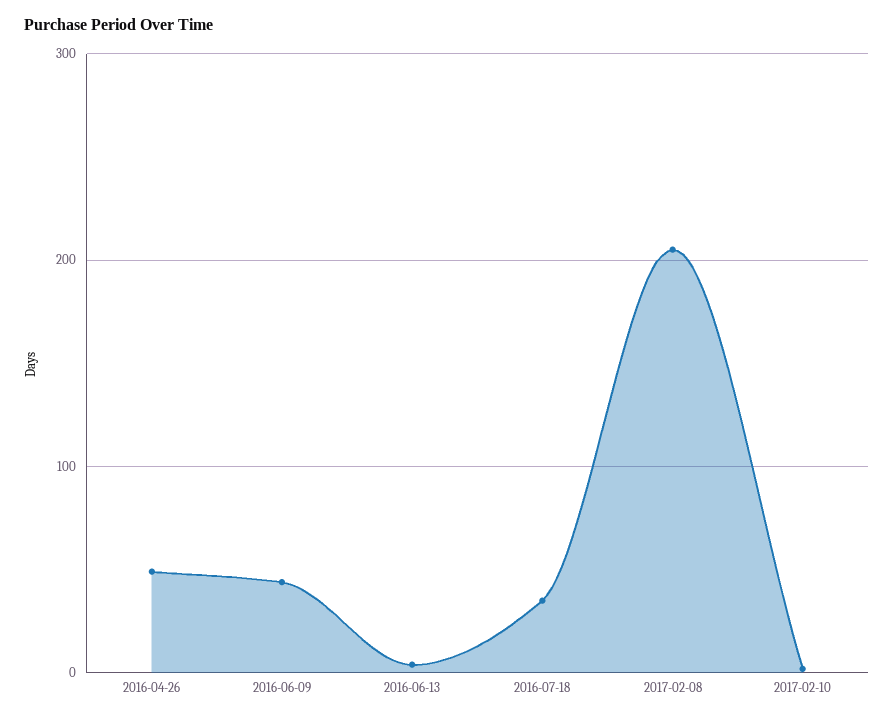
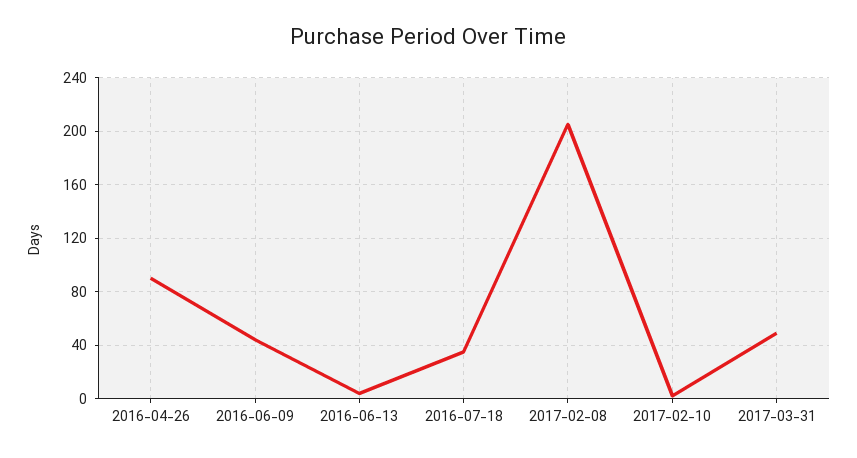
2016-04-26: 50 -> 90
2017-03-31: none -> 50

